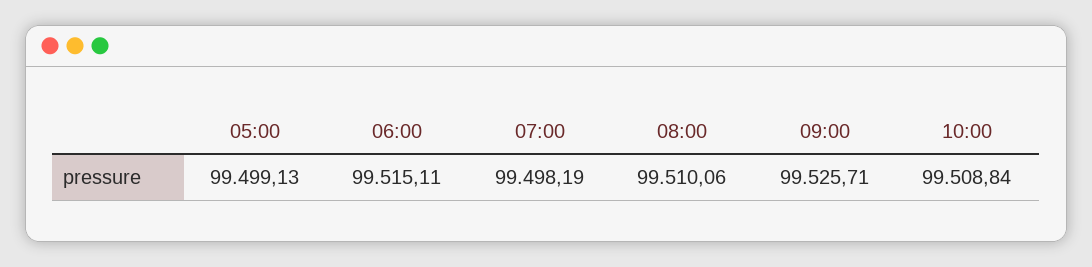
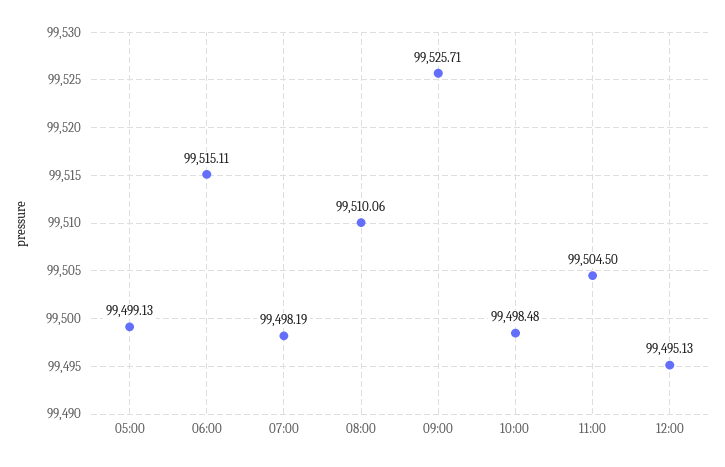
10:00: 99508.84 -> 99498.48
11:00: none -> 99504.5
12:00: none -> 99495.13

